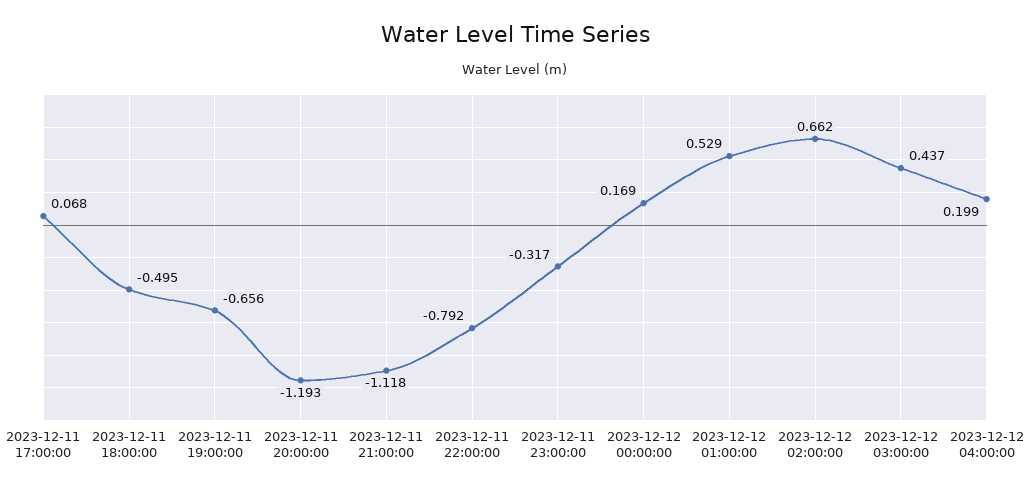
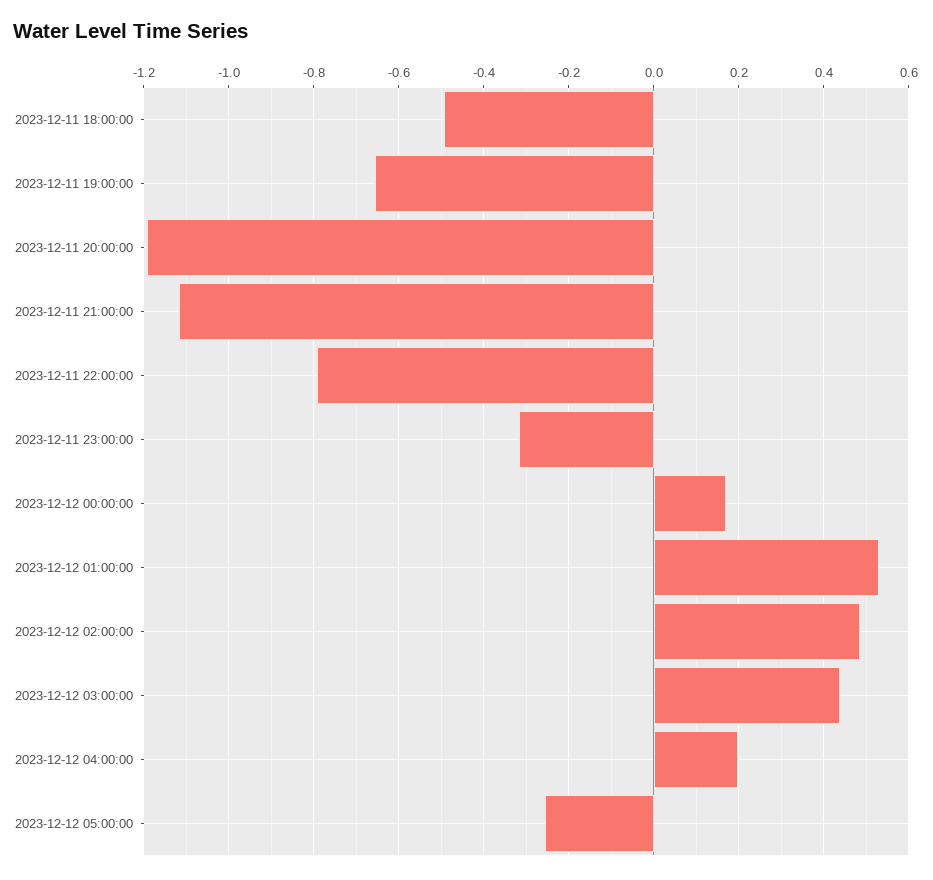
2023-12-11 17:00:00: 0.068 -> none
2023-12-12 02:00:00: 0.662 -> 0.48
2023-12-12 05:00:00: none -> -0.26

